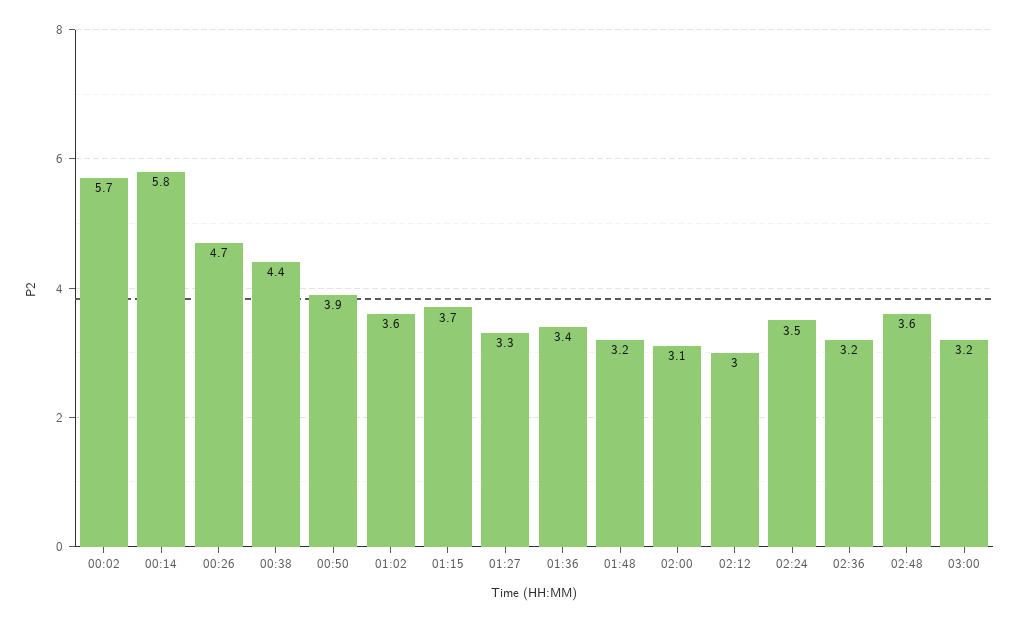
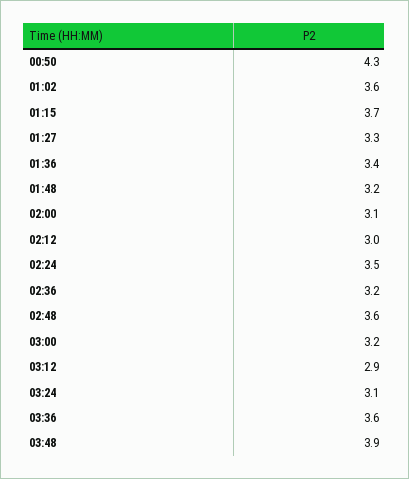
00:02: 5.7 -> none
00:14: 5.8 -> none
00:26: 4.7 -> none
00:38: 4.4 -> none
00:50: 3.9 -> 4.3
03:12: none -> 2.9
03:24: none -> 3.1
03:36: none -> 3.6
03:48: none -> 3.9

